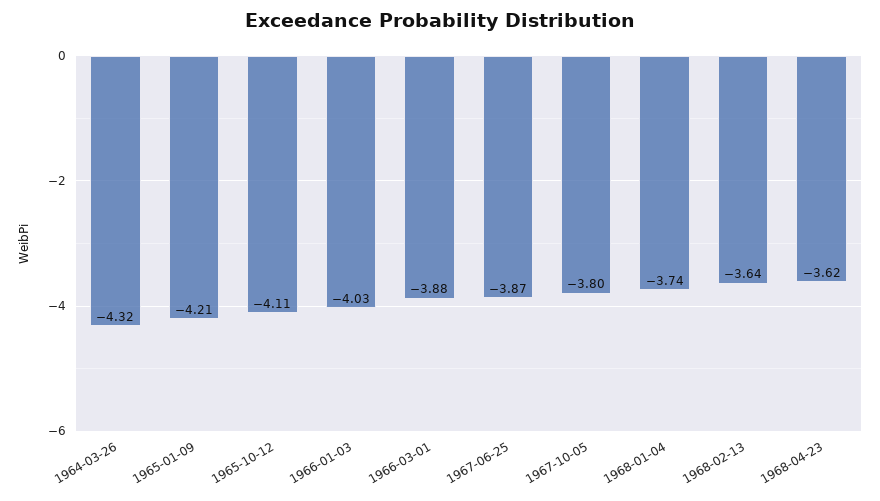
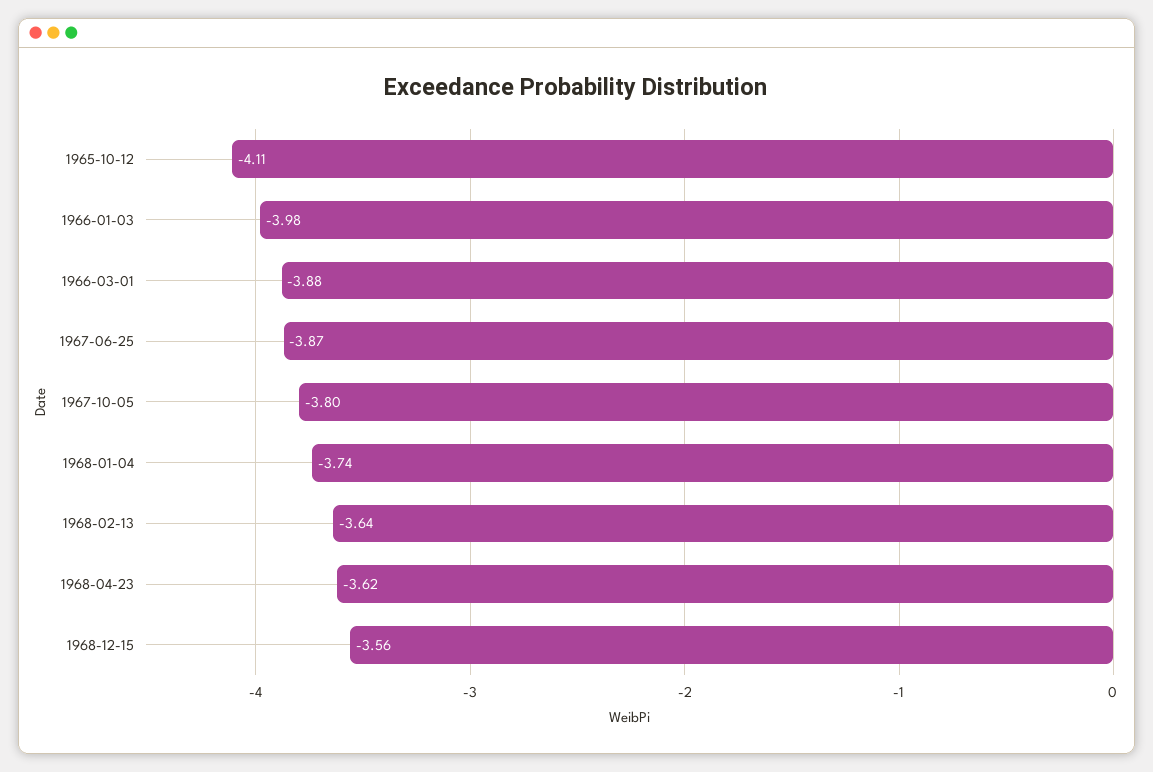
1964-03-26: -4.32 -> none
1965-01-09: -4.21 -> none
1966-01-03: -4.03 -> -3.98
1968-12-15: none -> -3.56

